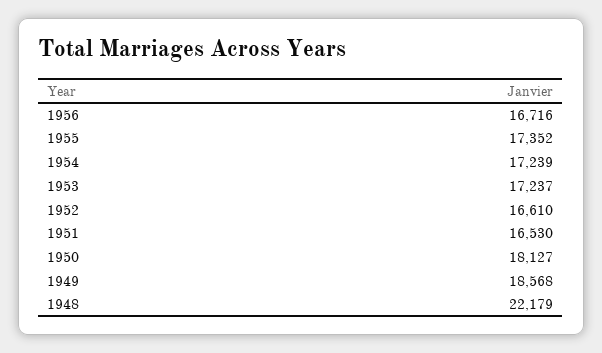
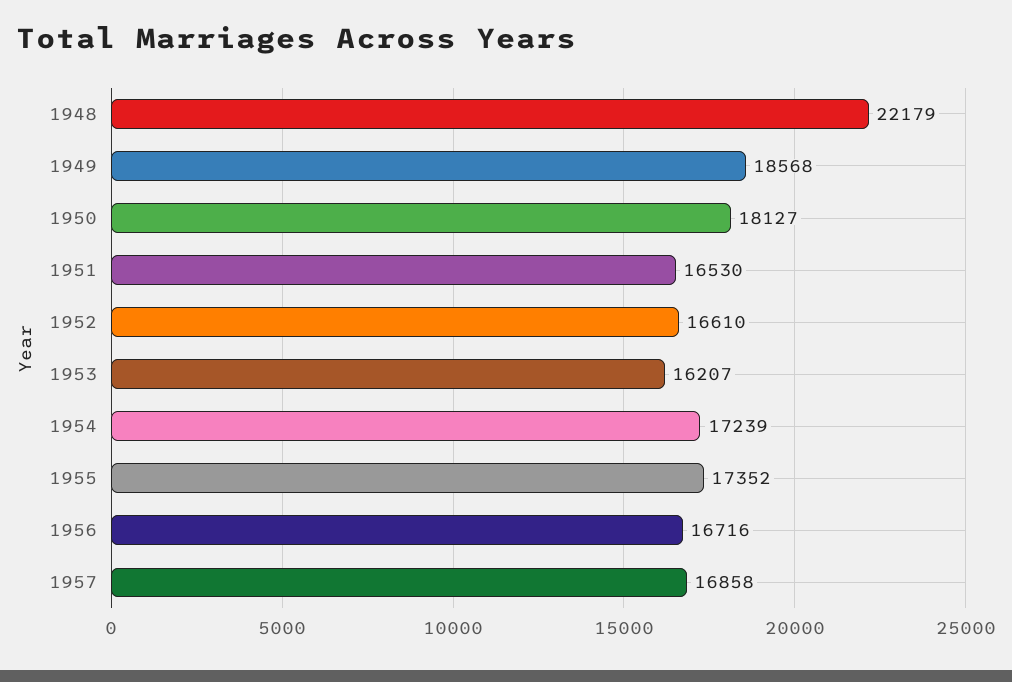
1953: 17237 -> 16207
1957: none -> 16858

